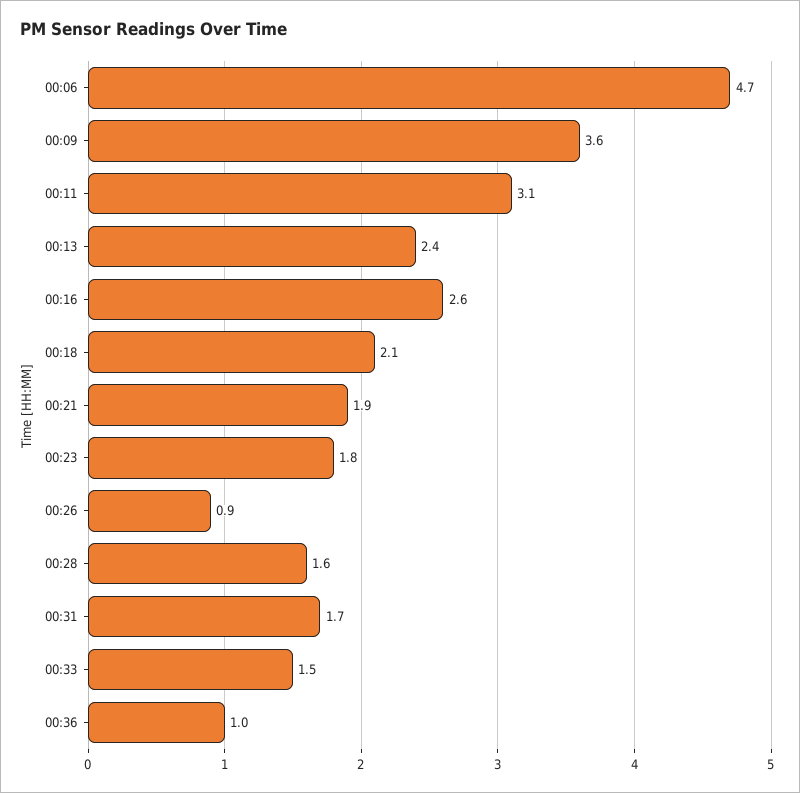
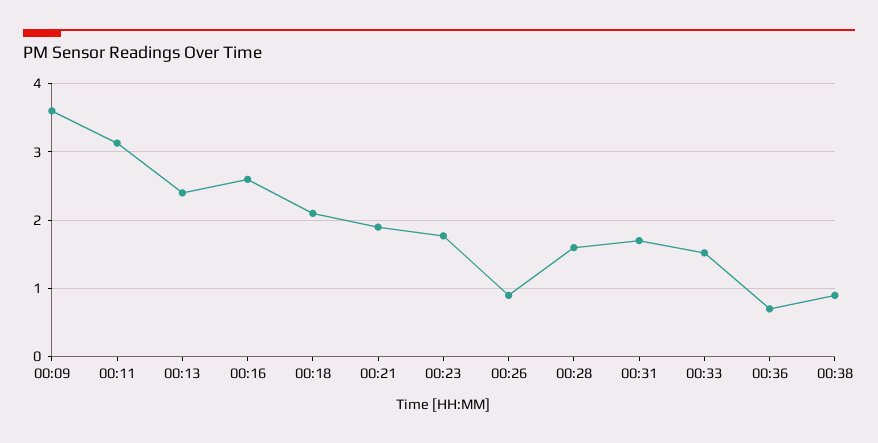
00:06: 4.7 -> none
00:36: 1 -> 0.7
00:38: none -> 0.9

